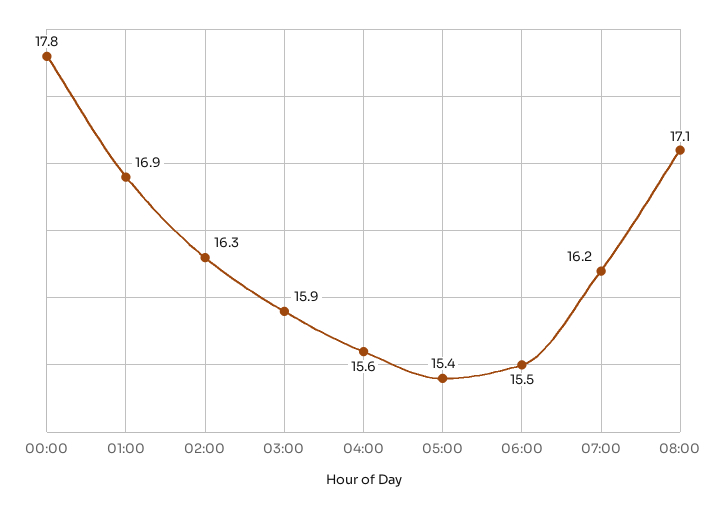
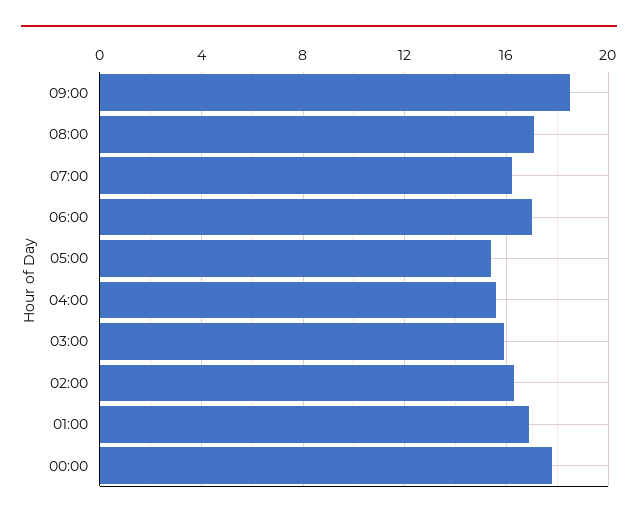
06:00: 15.5 -> 17
09:00: none -> 18.5

